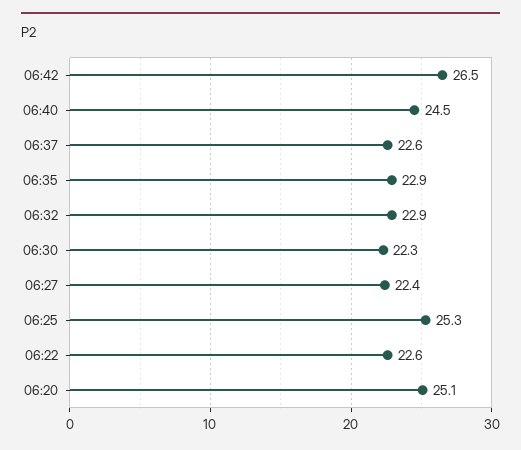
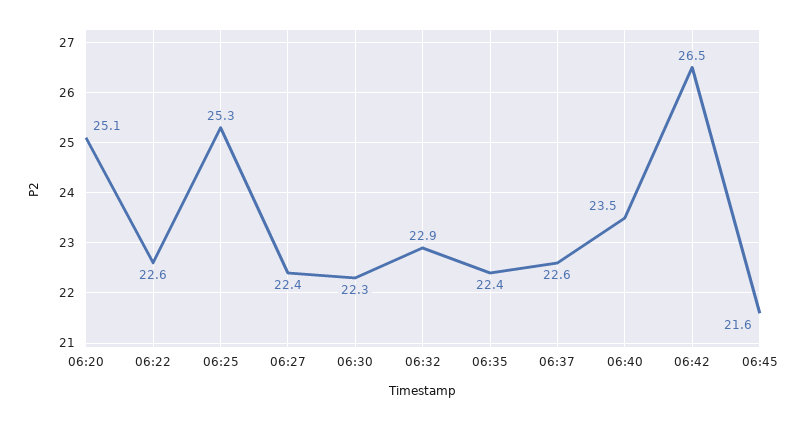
06:40: 24.5 -> 23.5
06:35: 22.9 -> 22.4
06:45: none -> 21.6

